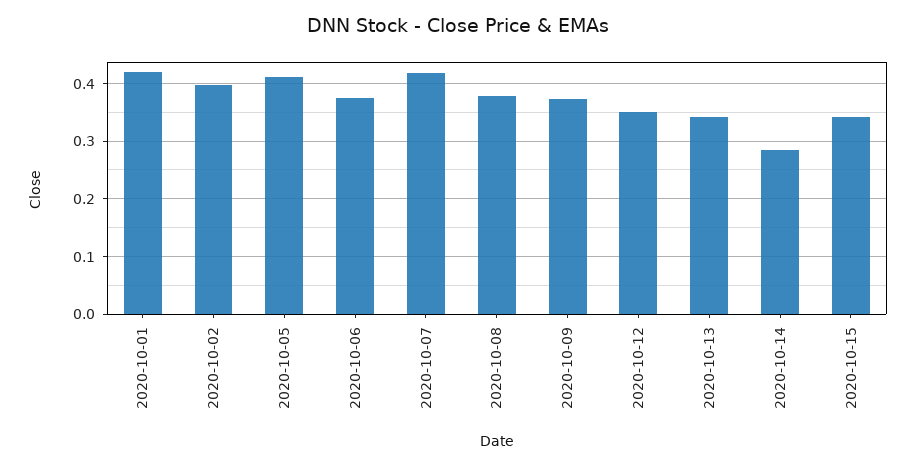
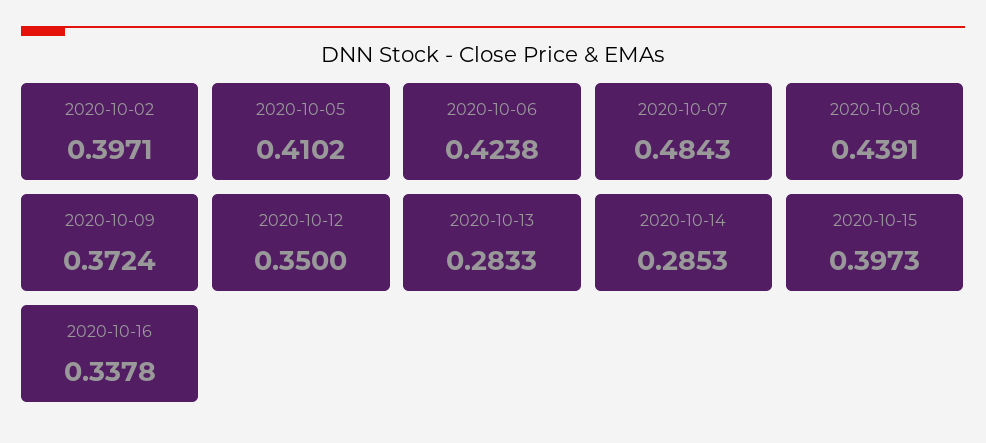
2020-10-01: 0.42 -> none
2020-10-06: 0.38 -> 0.4238
2020-10-07: 0.42 -> 0.4843
2020-10-08: 0.38 -> 0.4391
2020-10-13: 0.34 -> 0.2833
2020-10-15: 0.34 -> 0.3973
2020-10-16: none -> 0.3378

